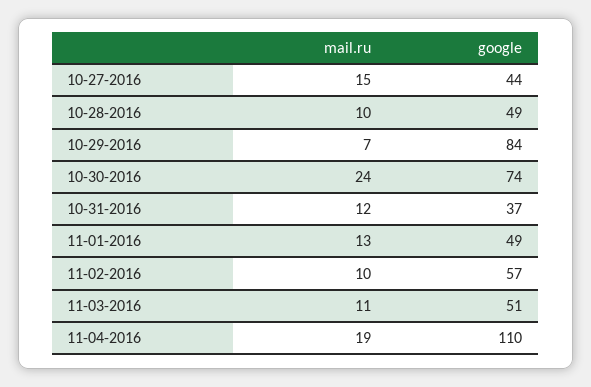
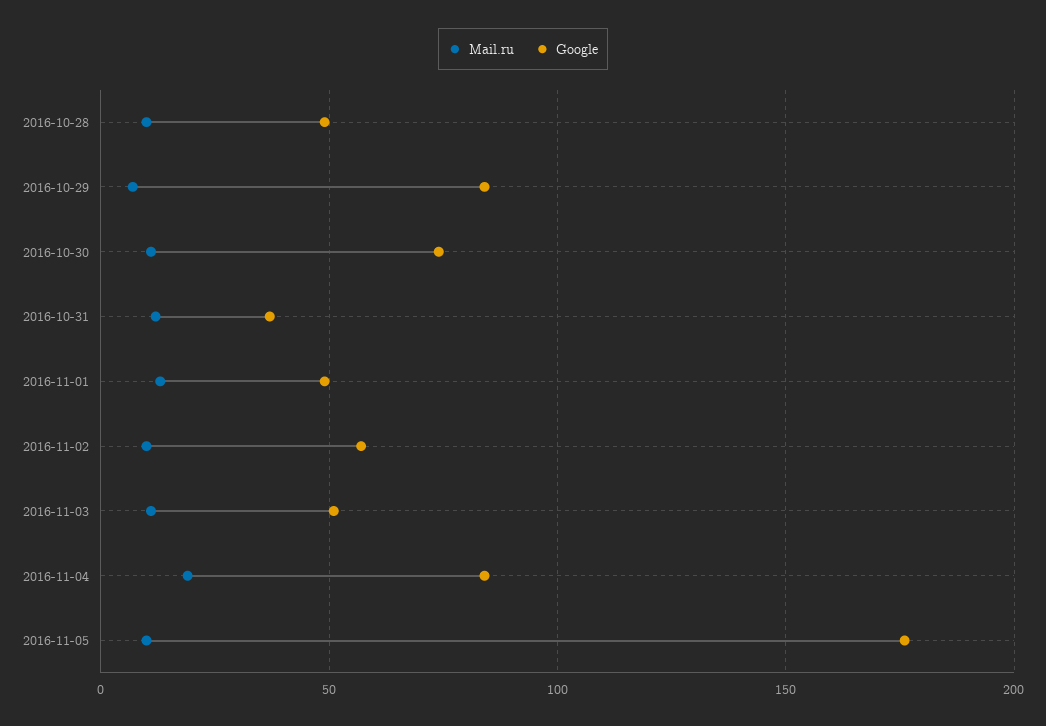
mail.ru, 10-27-2016: 15 -> none
google, 10-27-2016: 44 -> none
mail.ru, 10-30-2016: 24 -> 10
google, 11-04-2016: 110 -> 85
mail.ru, 2016-11-05: none -> 10
google, 2016-11-05: none -> 175

